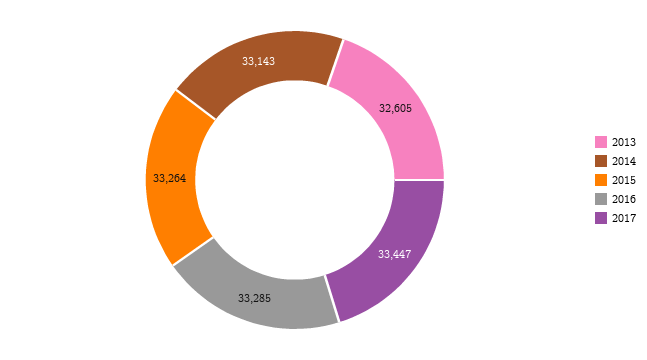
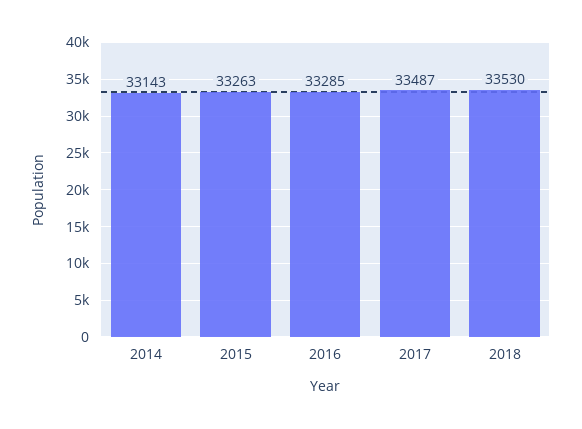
2013: 32605 -> none
2015: 33264 -> 33263
2017: 33447 -> 33487
2018: none -> 33530

